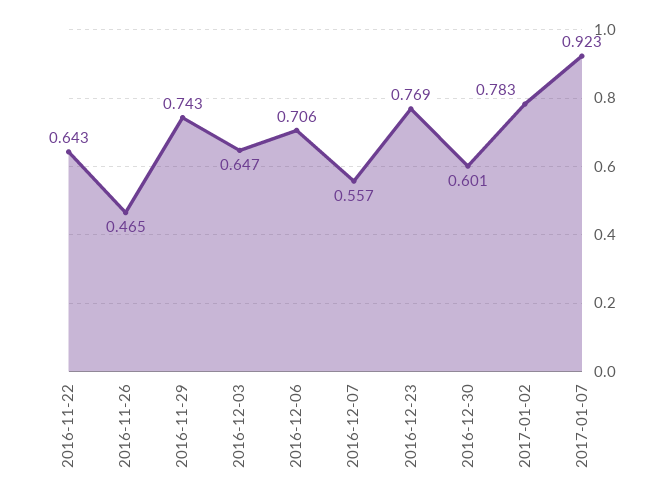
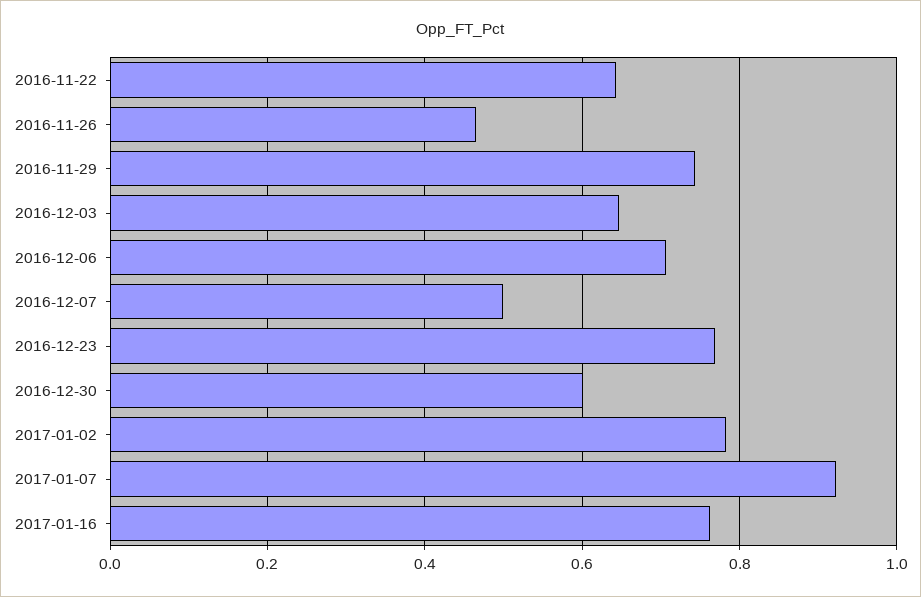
2016-12-07: 0.557 -> 0.5
2017-01-16: none -> 0.76

